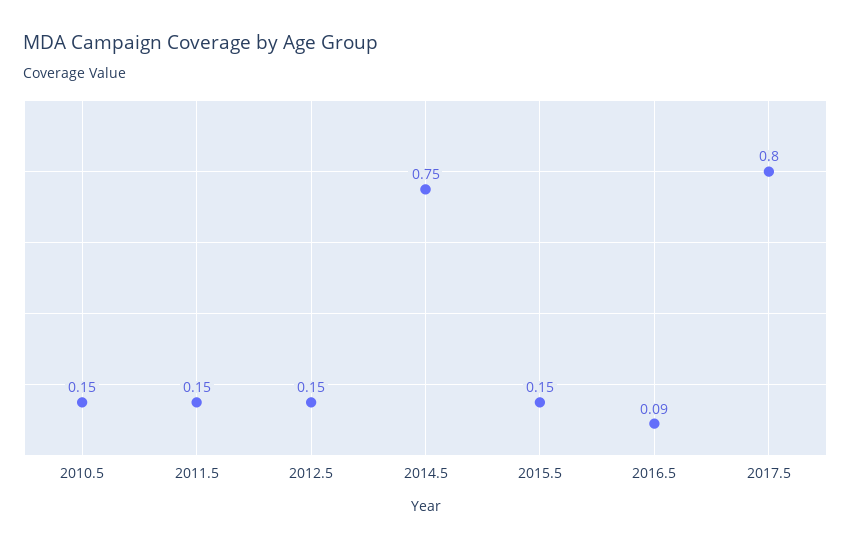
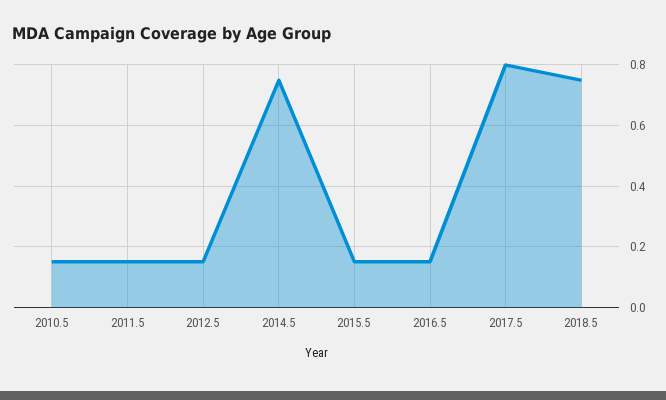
2016.5: 0.09 -> 0.15
2018.5: none -> 0.75

